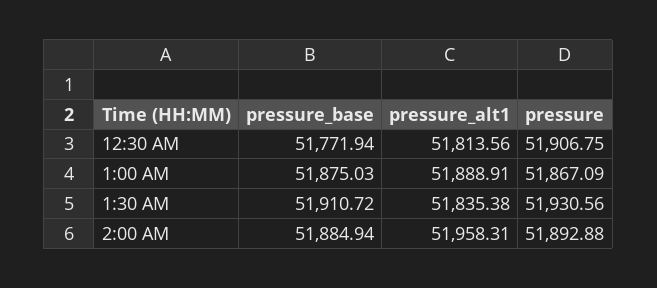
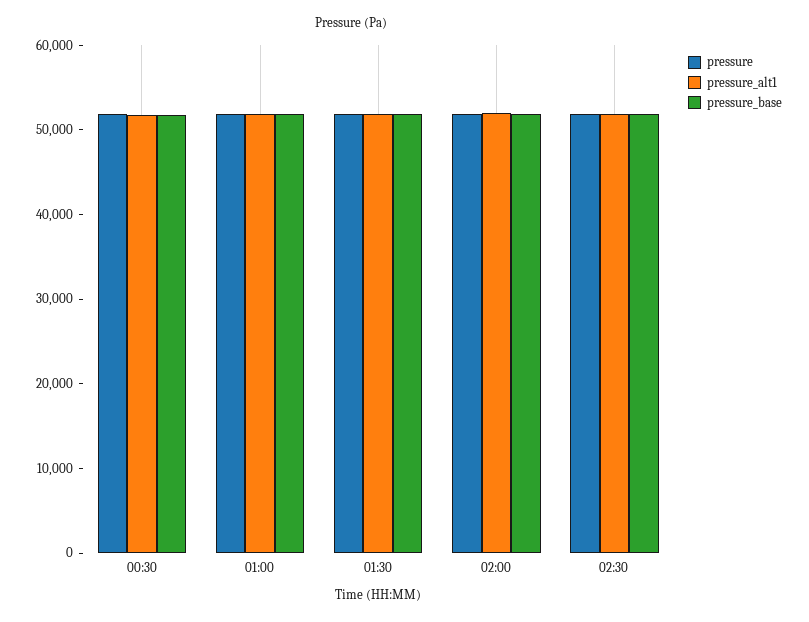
pressure, 02:30: none -> 52000
pressure_alt1, 02:30: none -> 52000
pressure_base, 02:30: none -> 52000

